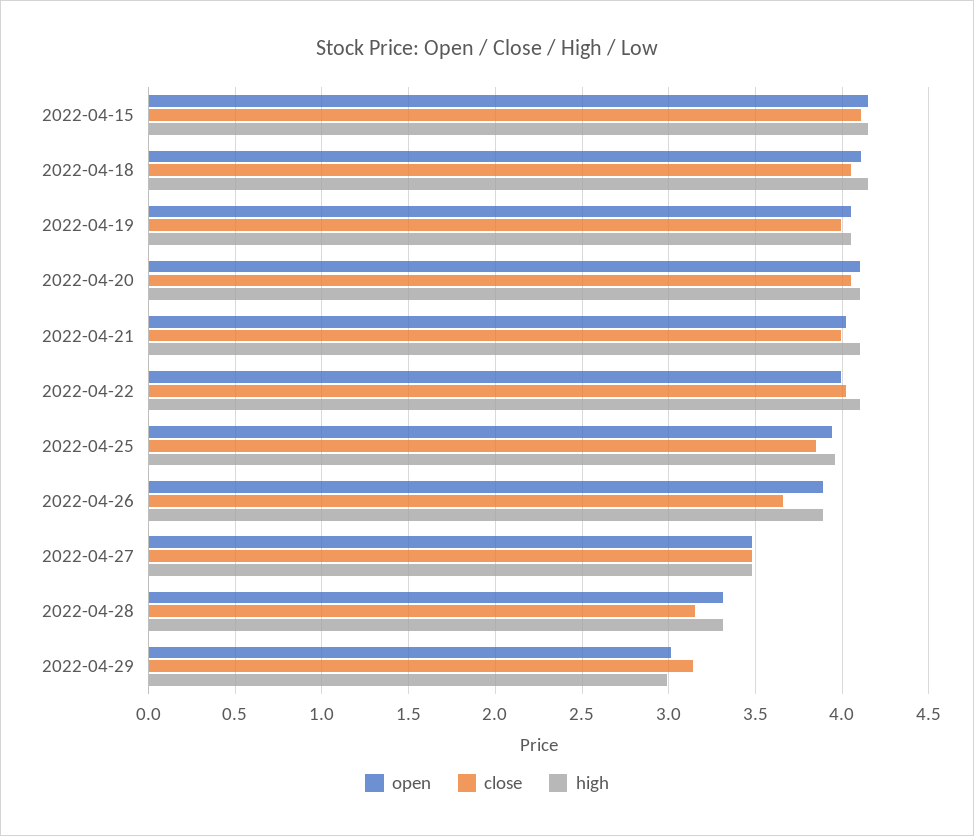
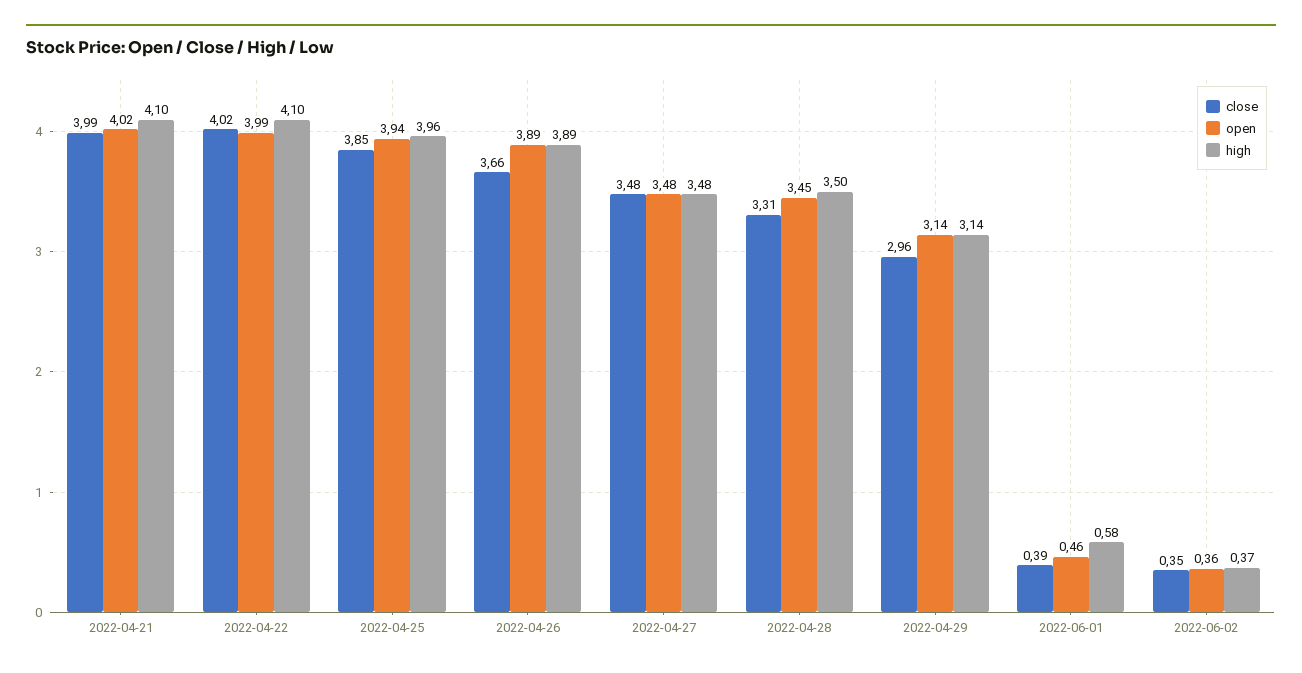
open, 2022-04-15: 4.15 -> none
close, 2022-04-15: 4.1 -> none
high, 2022-04-15: 4.15 -> none
open, 2022-04-18: 4.1 -> none
close, 2022-04-18: 4.05 -> none
high, 2022-04-18: 4.15 -> none
open, 2022-04-19: 4.05 -> none
close, 2022-04-19: 4 -> none
high, 2022-04-19: 4.05 -> none
open, 2022-04-20: 4.1 -> none
close, 2022-04-20: 4.05 -> none
high, 2022-04-20: 4.1 -> none
open, 2022-04-28: 3.3 -> 3.45
close, 2022-04-28: 3.15 -> 3.31
high, 2022-04-28: 3.3 -> 3.5
open, 2022-04-29: 3 -> 3.14
close, 2022-04-29: 3.15 -> 2.96
high, 2022-04-29: 3 -> 3.14
close, 2022-06-01: none -> 0.39
open, 2022-06-01: none -> 0.46
high, 2022-06-01: none -> 0.58
close, 2022-06-02: none -> 0.35
open, 2022-06-02: none -> 0.36
high, 2022-06-02: none -> 0.37

